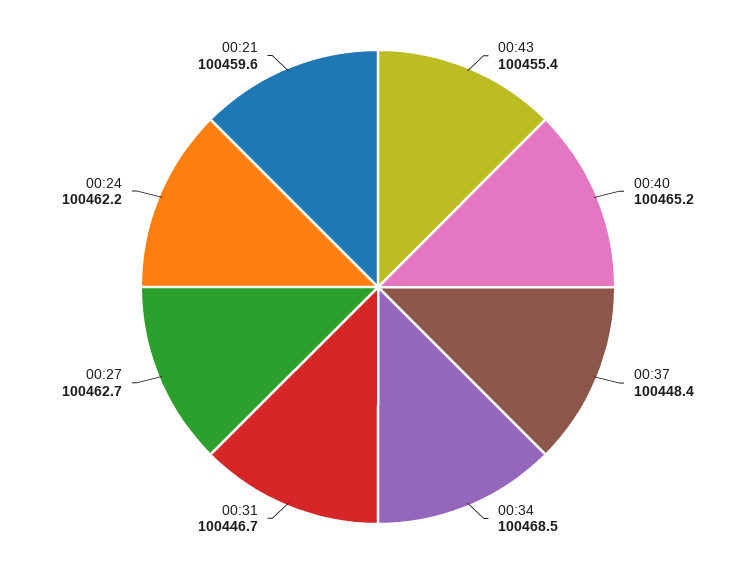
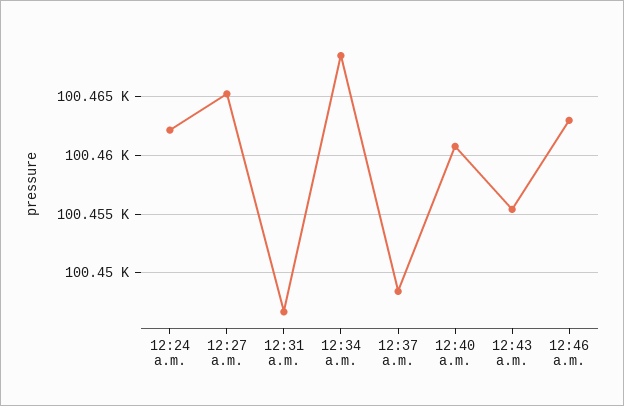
00:40: 100465.2 -> 100461
00:27: 100462.7 -> 100465
00:21: 100459.6 -> none
12:46 a.m.: none -> 100463

